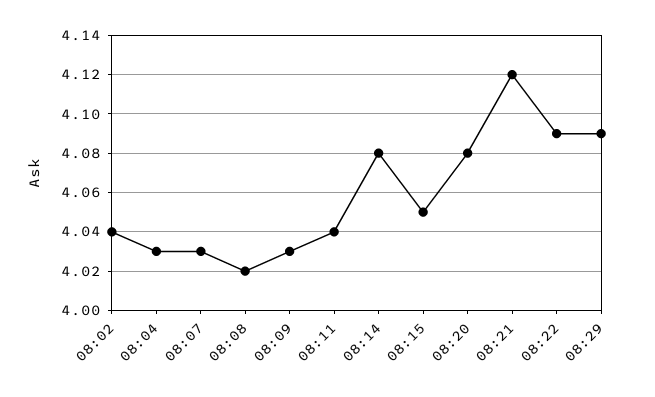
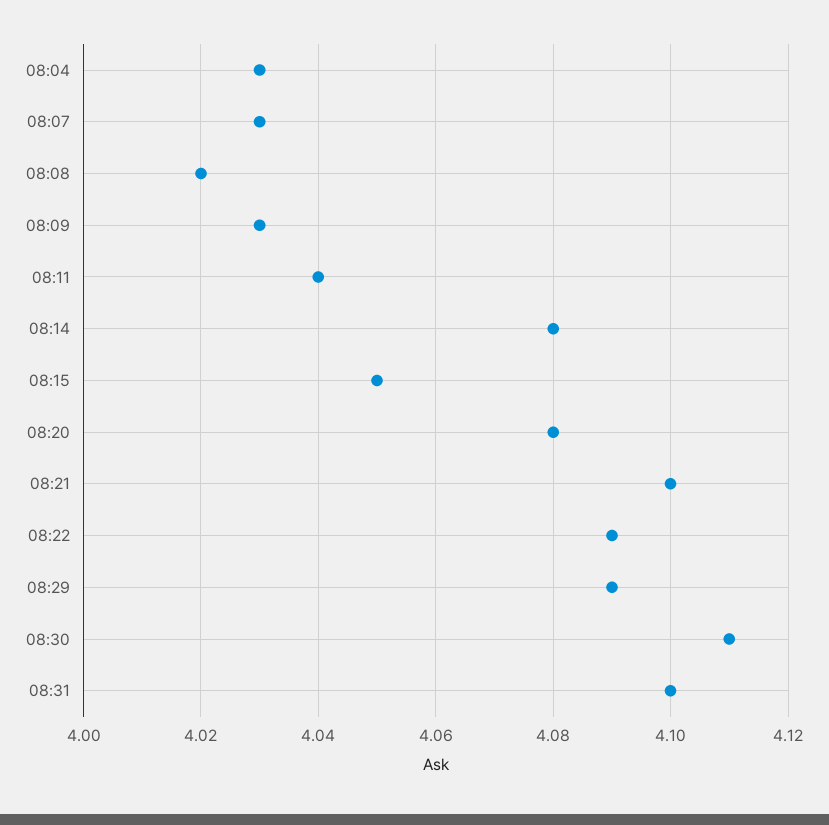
08:02: 4.04 -> none
08:21: 4.12 -> 4.1
08:30: none -> 4.11
08:31: none -> 4.1

